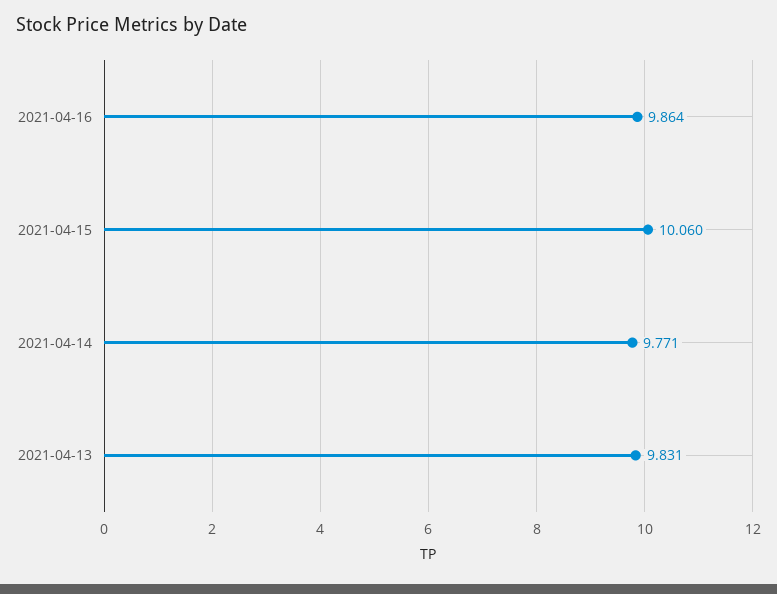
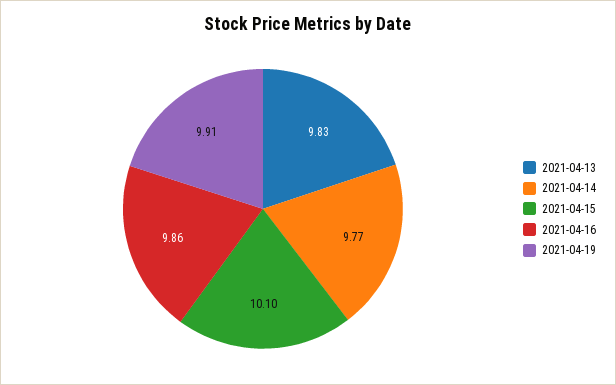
2021-04-15: 10.06 -> 10.1
2021-04-19: none -> 9.91

